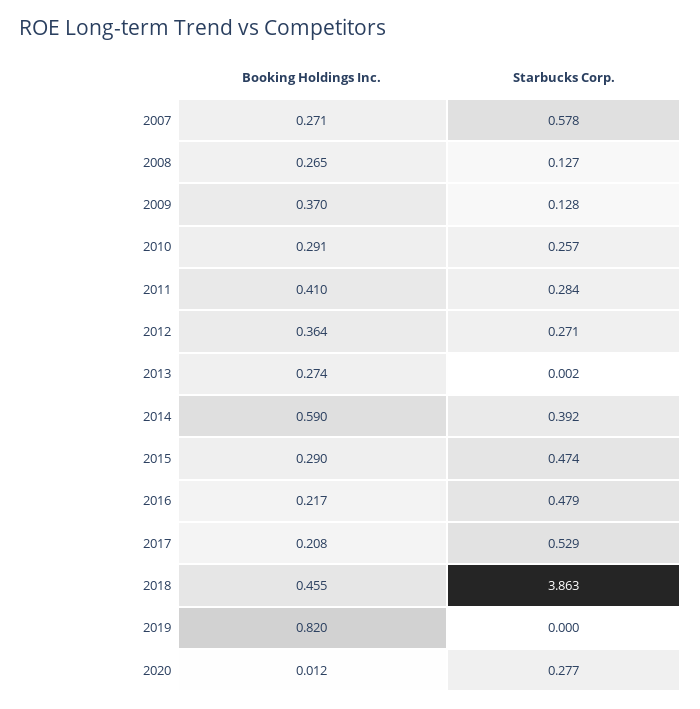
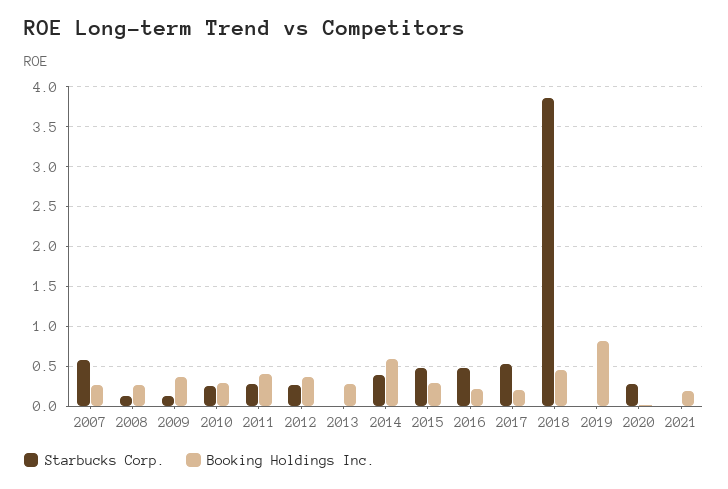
Starbucks Corp., 2021: none -> 0
Booking Holdings Inc., 2021: none -> 0.2

